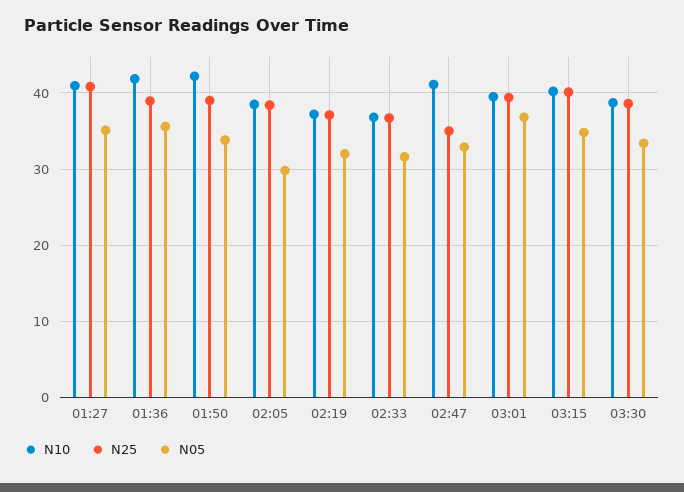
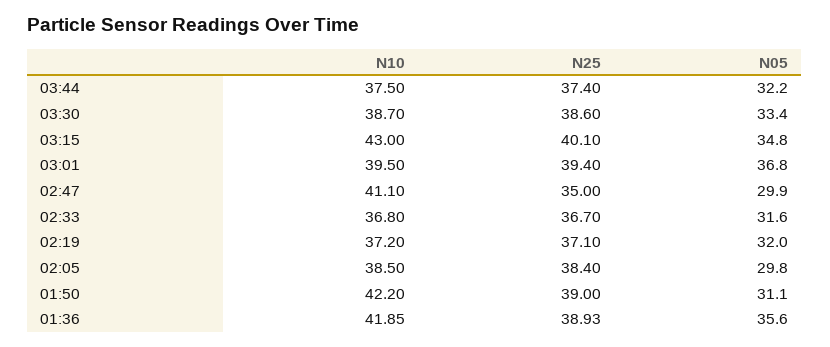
N10, 01:27: 41 -> none
N25, 01:27: 41 -> none
N05, 01:27: 35 -> none
N05, 01:50: 34 -> 31.1
N05, 02:47: 33 -> 29.9
N10, 03:15: 40 -> 43
N10, 03:44: none -> 37.5
N25, 03:44: none -> 37.4
N05, 03:44: none -> 32.2

